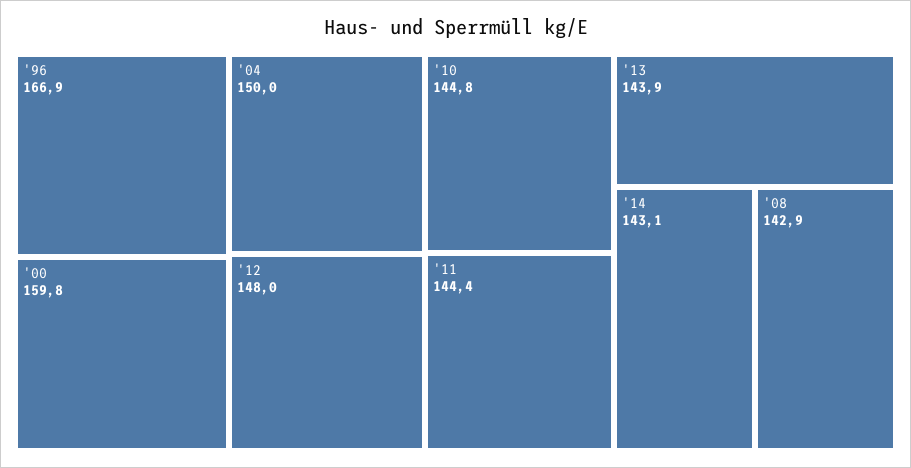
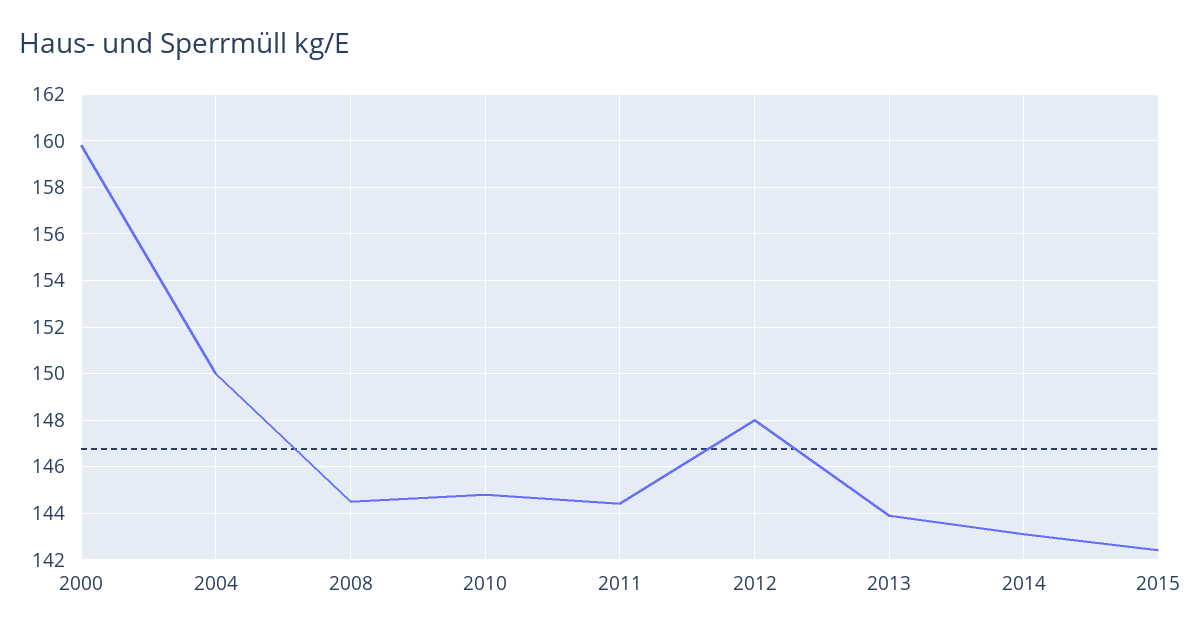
'96: 166.9 -> none
'08: 142.9 -> 144.5
2015: none -> 142.5

